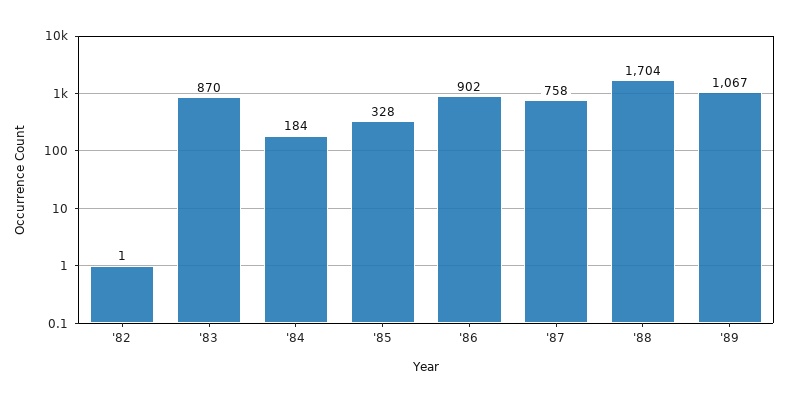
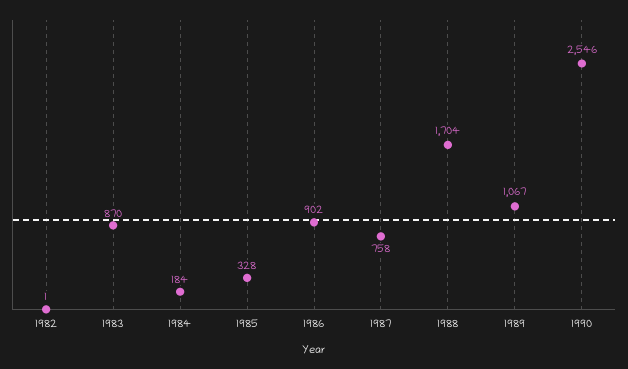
1990: none -> 2546

